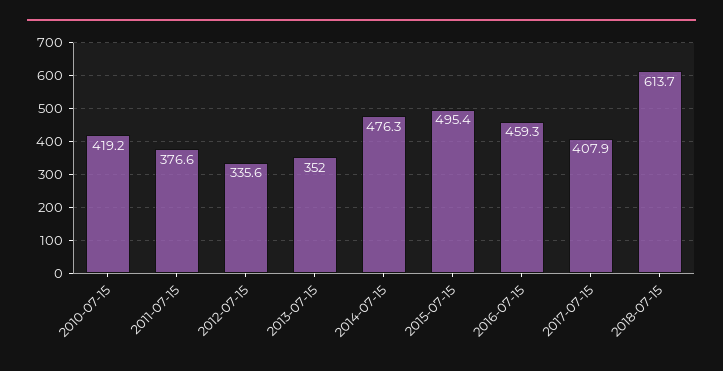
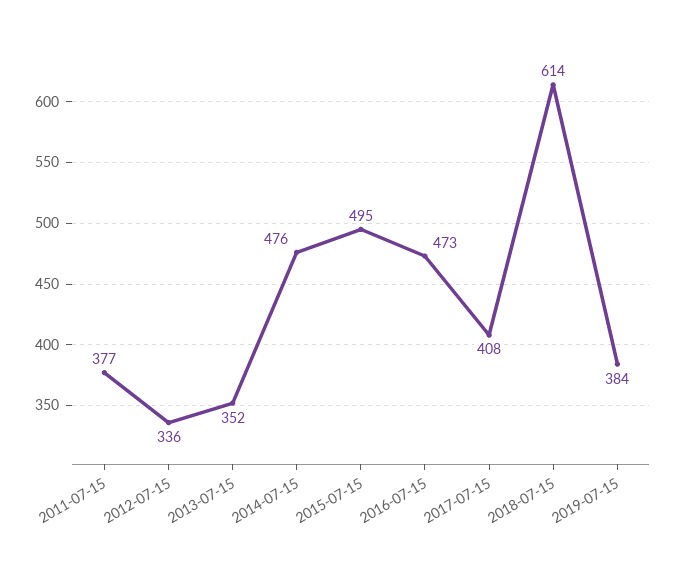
2010-07-15: 419.2 -> none
2016-07-15: 459.3 -> 473
2019-07-15: none -> 384

